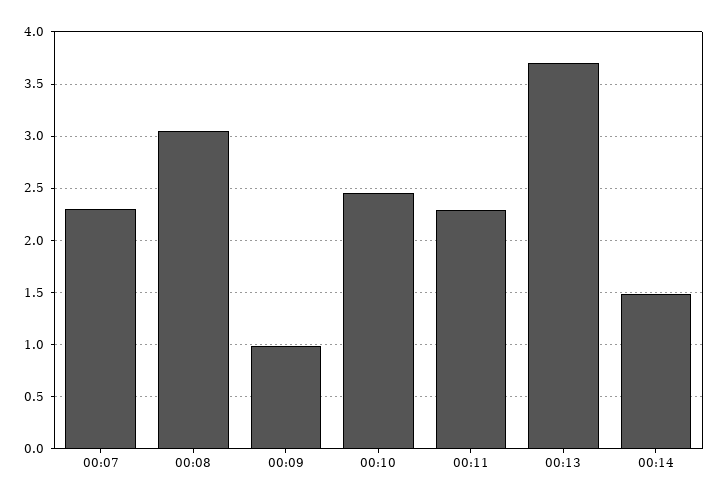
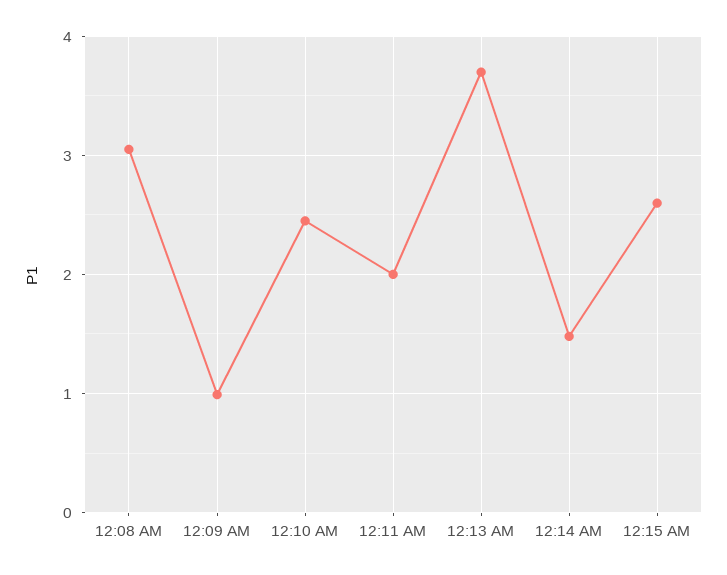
00:07: 2.3 -> none
00:11: 2.3 -> 2
12:15 AM: none -> 2.6

